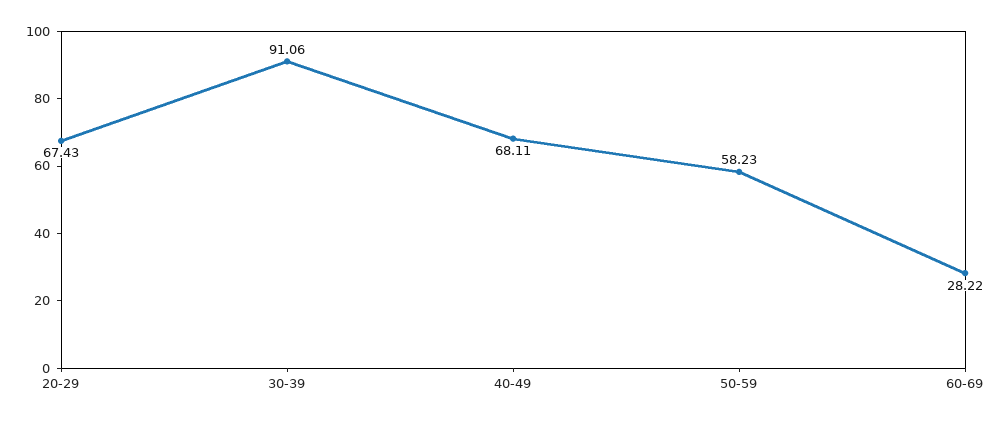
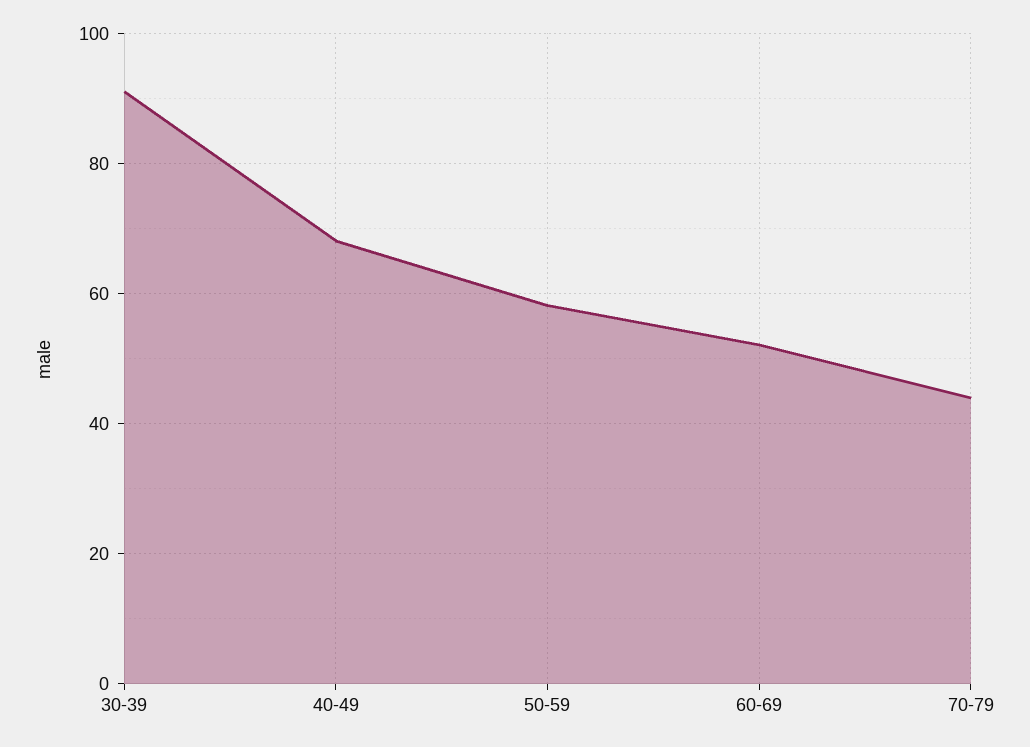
20-29: 67.43 -> none
60-69: 28.22 -> 52
70-79: none -> 44

